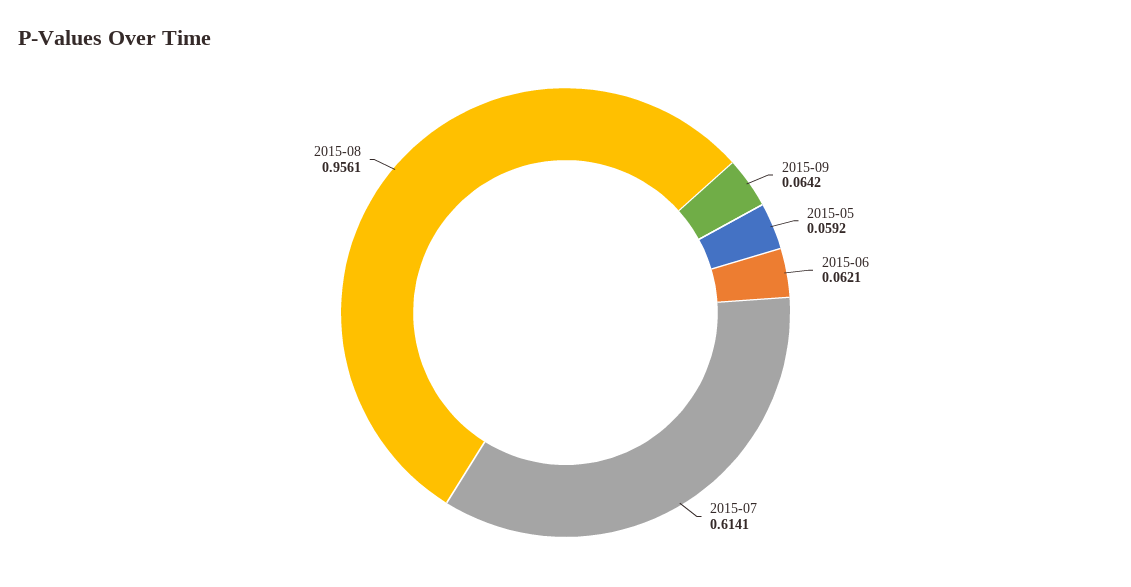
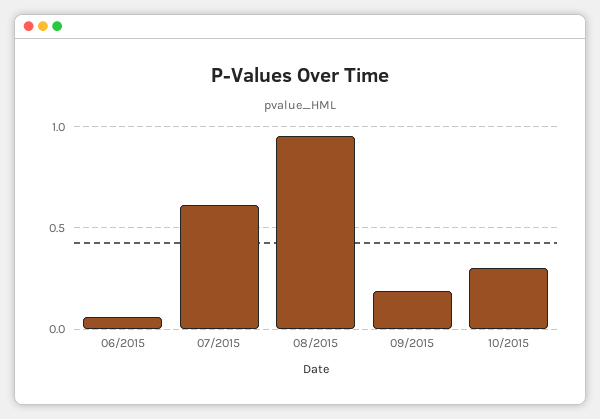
2015-09: 0.0642 -> 0.2
2015-05: 0.0592 -> none
10/2015: none -> 0.3

